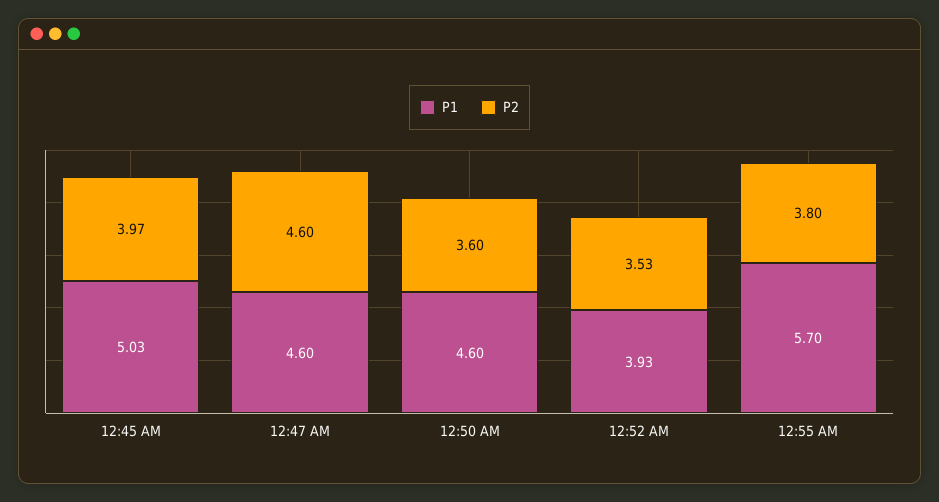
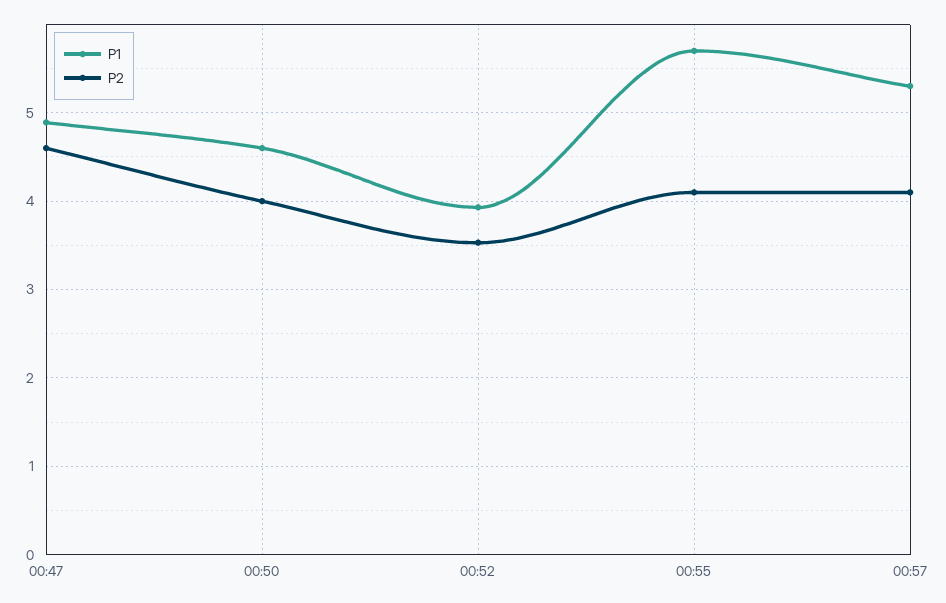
P1, 12:45 AM: 5.03 -> none
P2, 12:45 AM: 3.97 -> none
P1, 12:47 AM: 4.6 -> 4.9
P2, 12:50 AM: 3.6 -> 4
P2, 12:55 AM: 3.8 -> 4.1
P1, 00:57: none -> 5.3
P2, 00:57: none -> 4.1

